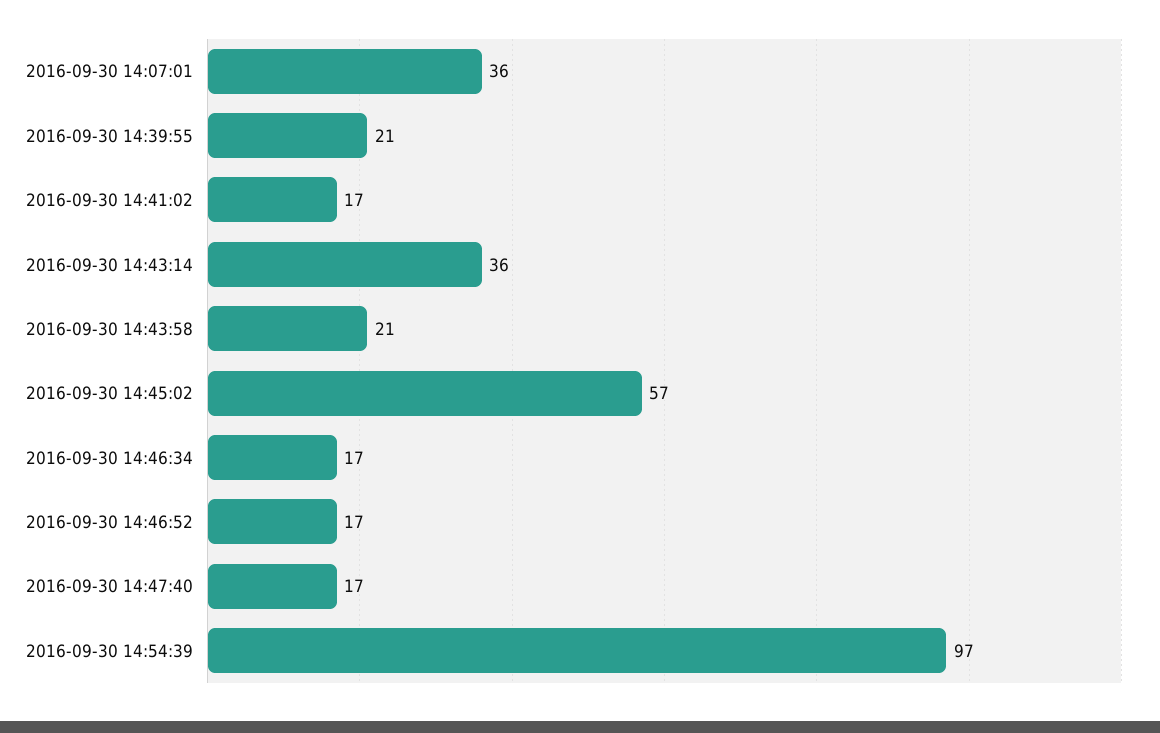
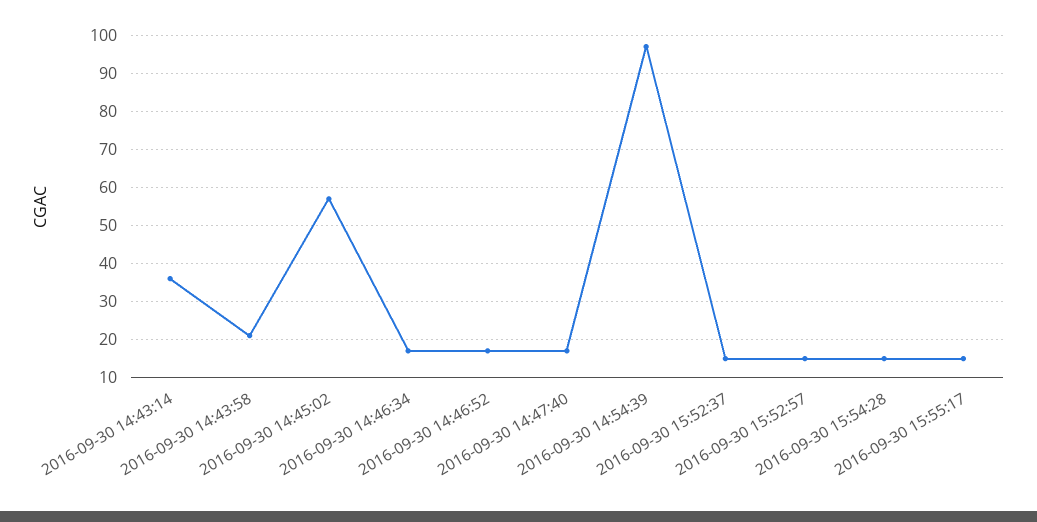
2016-09-30 14:07:01: 36 -> none
2016-09-30 14:39:55: 21 -> none
2016-09-30 14:41:02: 17 -> none
2016-09-30 15:52:37: none -> 15
2016-09-30 15:52:57: none -> 15
2016-09-30 15:54:28: none -> 15
2016-09-30 15:55:17: none -> 15

